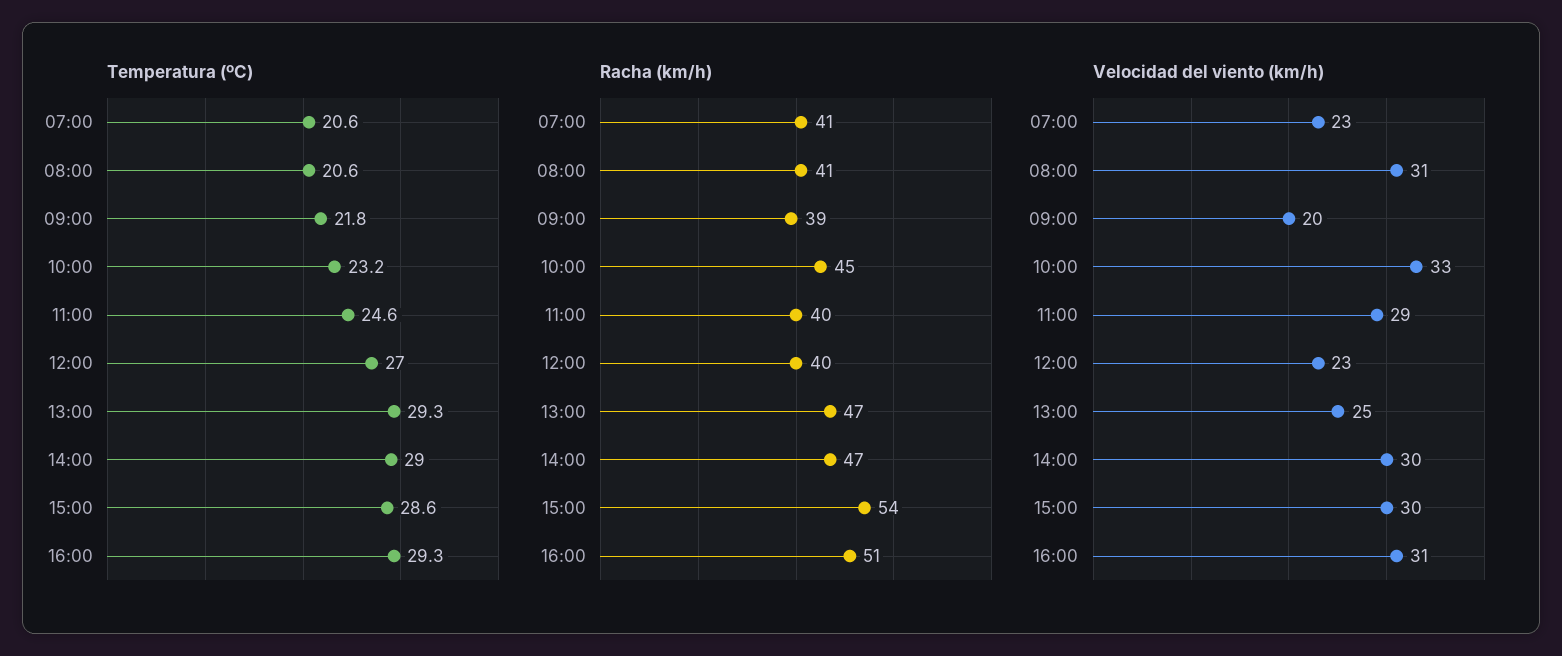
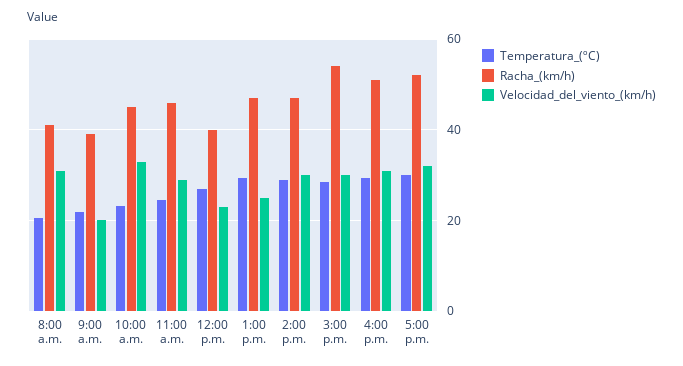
Temperatura (ºC), 07:00: 20.6 -> none
Racha (km/h), 07:00: 41 -> none
Racha (km/h), 11:00: 40 -> 46
Velocidad del viento (km/h), 07:00: 23 -> none
Temperatura (ºC), 5:00 p.m.: none -> 30
Racha (km/h), 5:00 p.m.: none -> 52
Velocidad del viento (km/h), 5:00 p.m.: none -> 32

